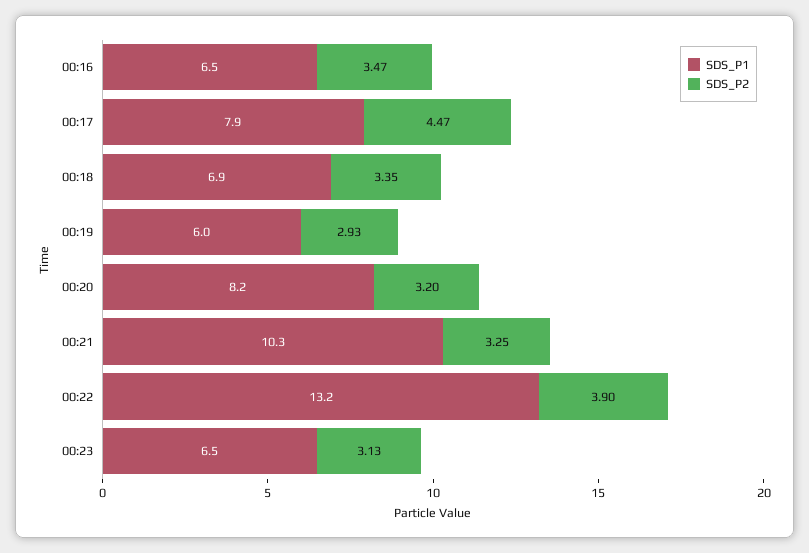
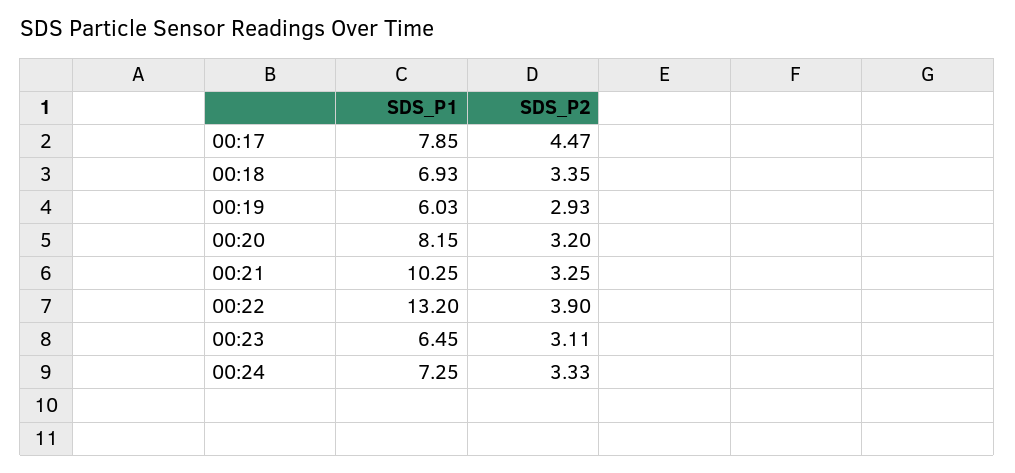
SDS_P1, 00:16: 6.5 -> none
SDS_P2, 00:16: 3.47 -> none
SDS_P2, 00:23: 3.13 -> 3.11
SDS_P1, 00:24: none -> 7.25
SDS_P2, 00:24: none -> 3.33

